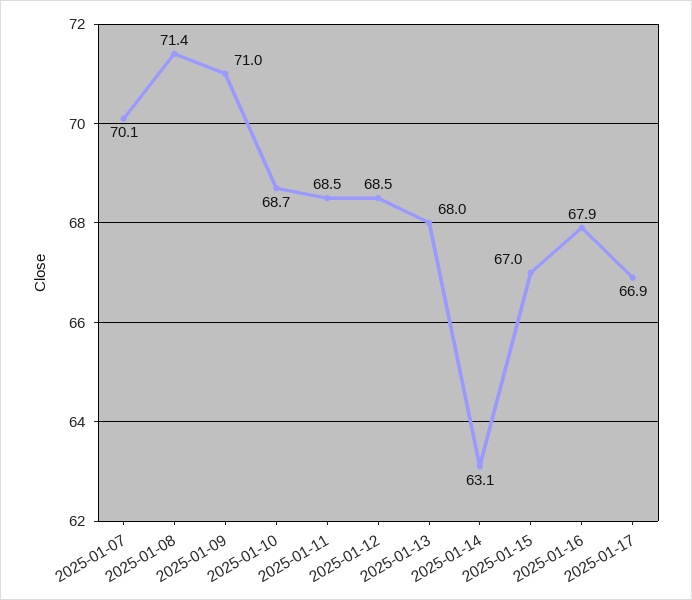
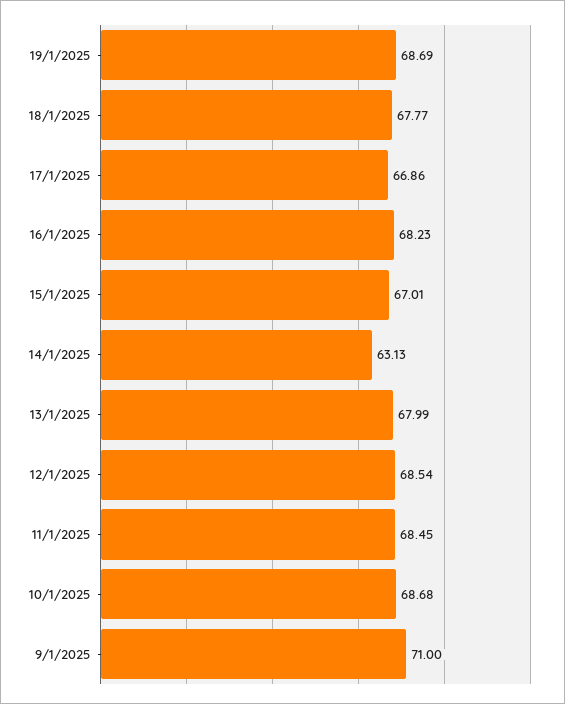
2025-01-07: 70.1 -> none
2025-01-08: 71.4 -> none
2025-01-16: 67.9 -> 68.23
19/1/2025: none -> 68.69
18/1/2025: none -> 67.77

